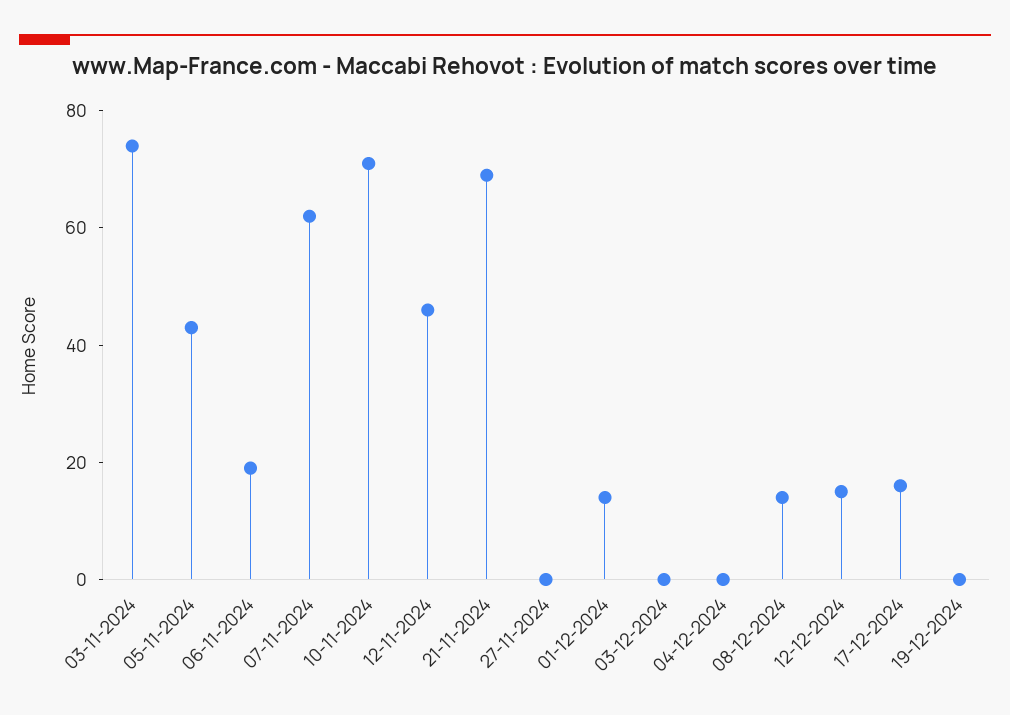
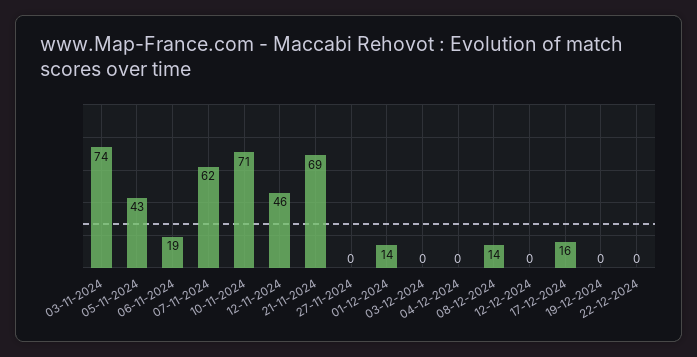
12-12-2024: 15 -> 0
22-12-2024: none -> 0

